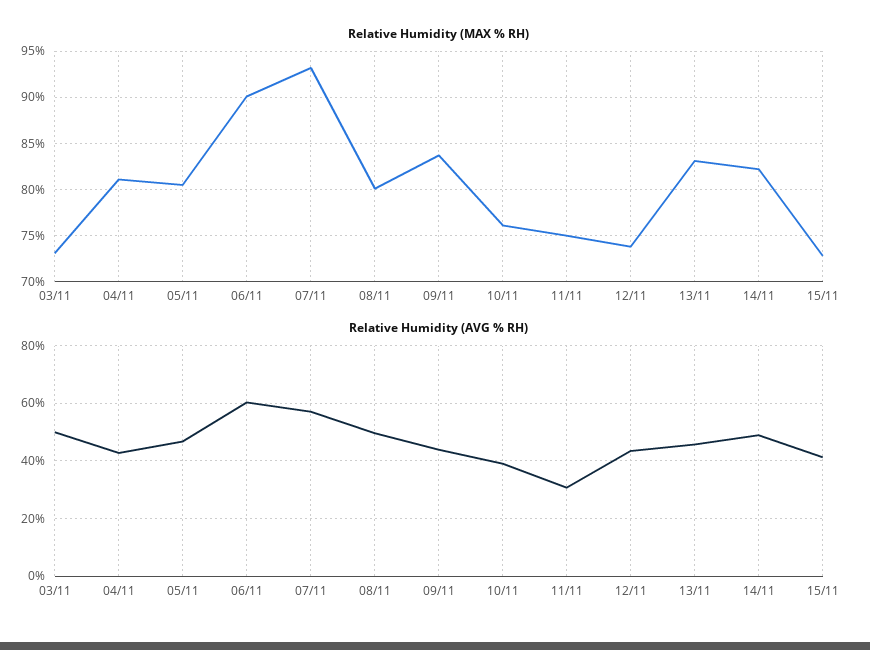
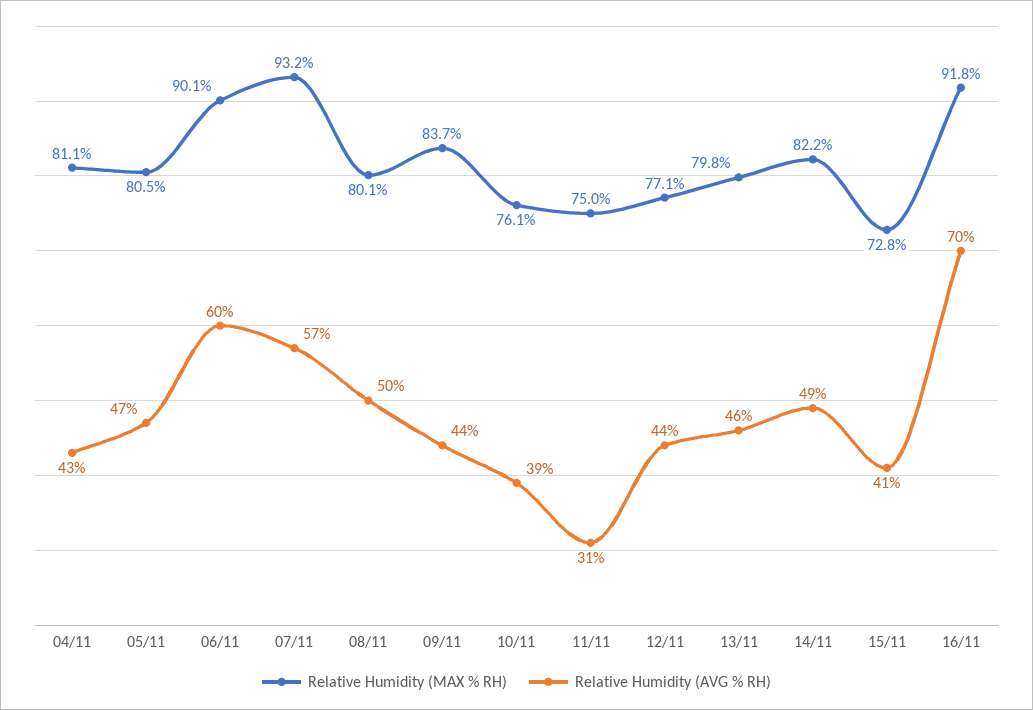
Relative Humidity (MAX % RH), 03/11: 73 -> none
Relative Humidity (MAX % RH), 12/11: 74 -> 77.1
Relative Humidity (MAX % RH), 13/11: 83 -> 79.8
Relative Humidity (AVG % RH), 03/11: 50 -> none
Relative Humidity (MAX % RH), 16/11: none -> 91.8
Relative Humidity (AVG % RH), 16/11: none -> 70

